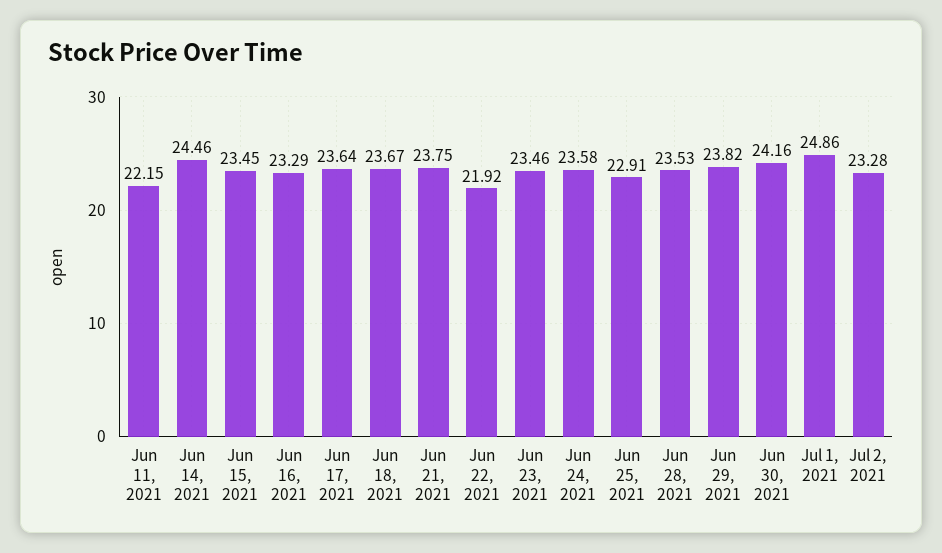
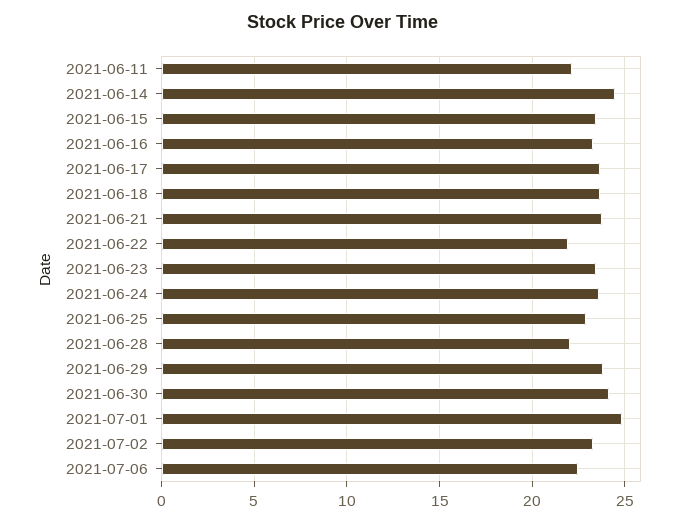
Jun 28, 2021: 23.53 -> 22
2021-07-06: none -> 22.5

